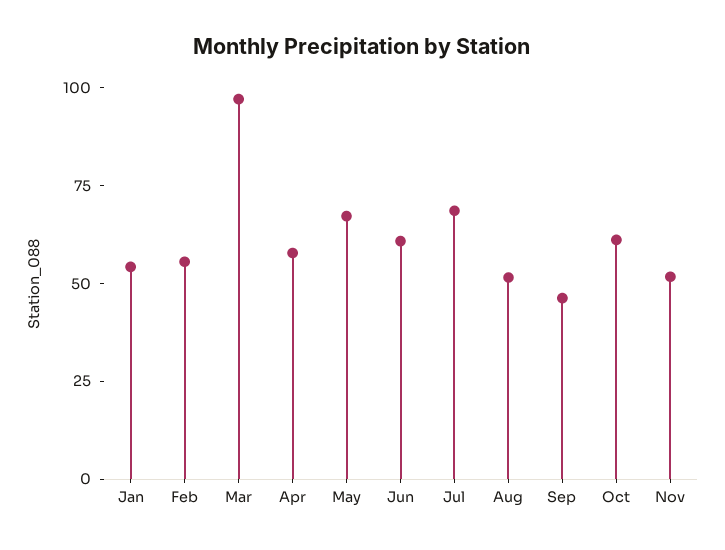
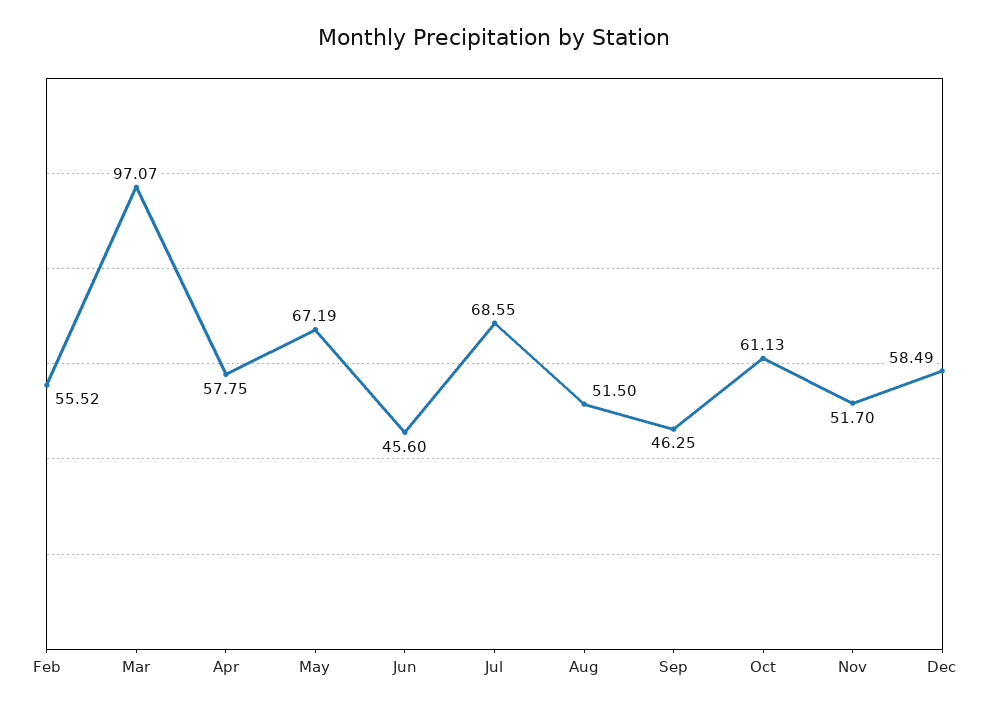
Jan: 55 -> none
Jun: 60 -> 45.6
Dec: none -> 58.49

